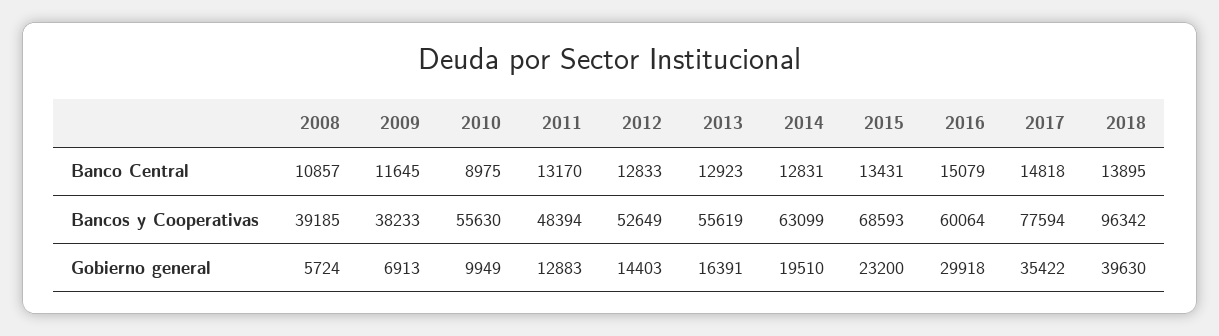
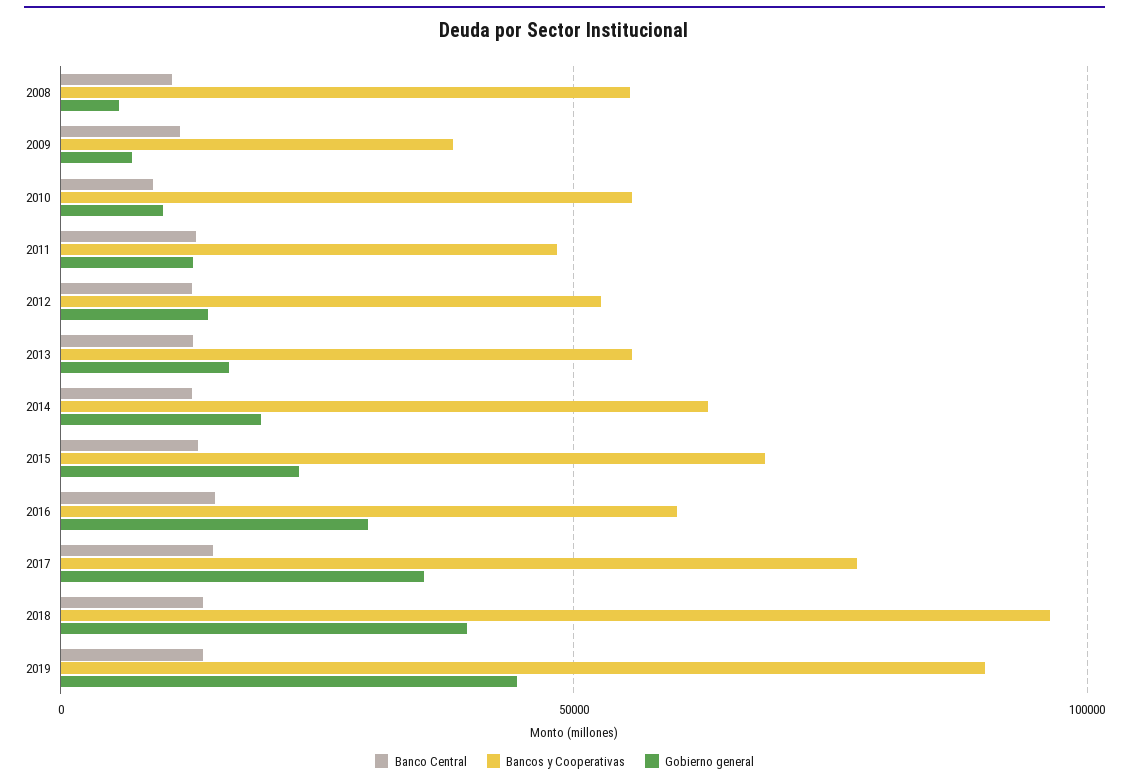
Bancos y Cooperativas, 2008: 39185 -> 55000
Banco Central, 2019: none -> 15000
Bancos y Cooperativas, 2019: none -> 90000
Gobierno general, 2019: none -> 45000

